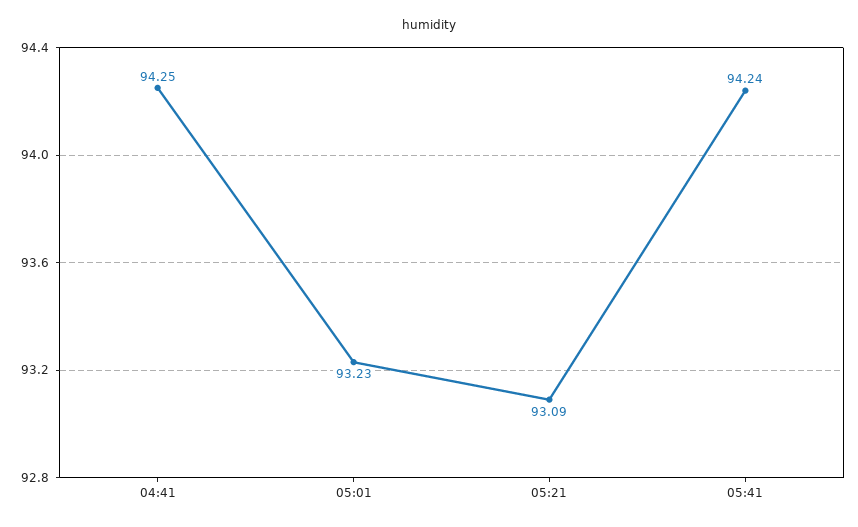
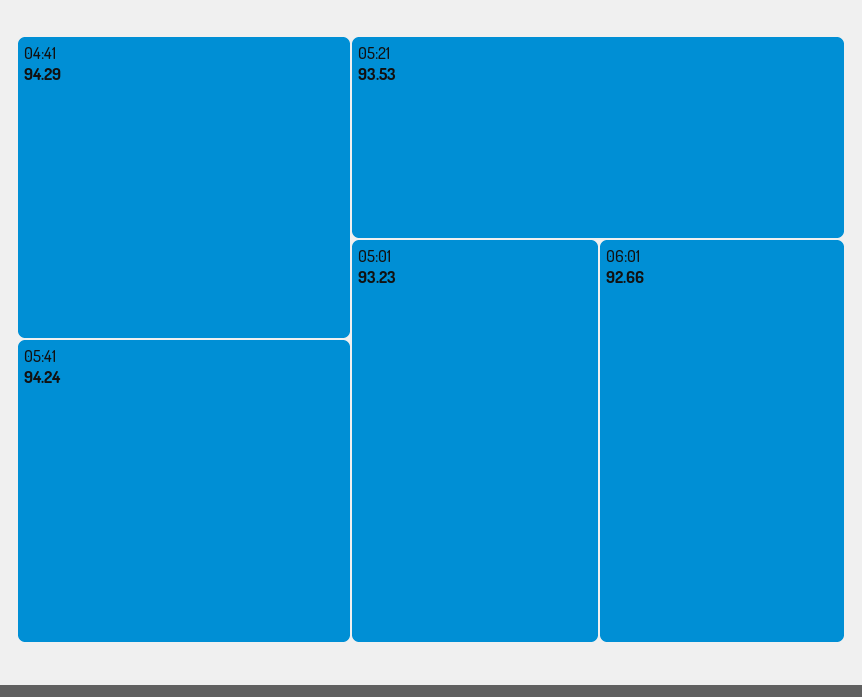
04:41: 94.25 -> 94.29
05:21: 93.09 -> 93.53
06:01: none -> 92.66

